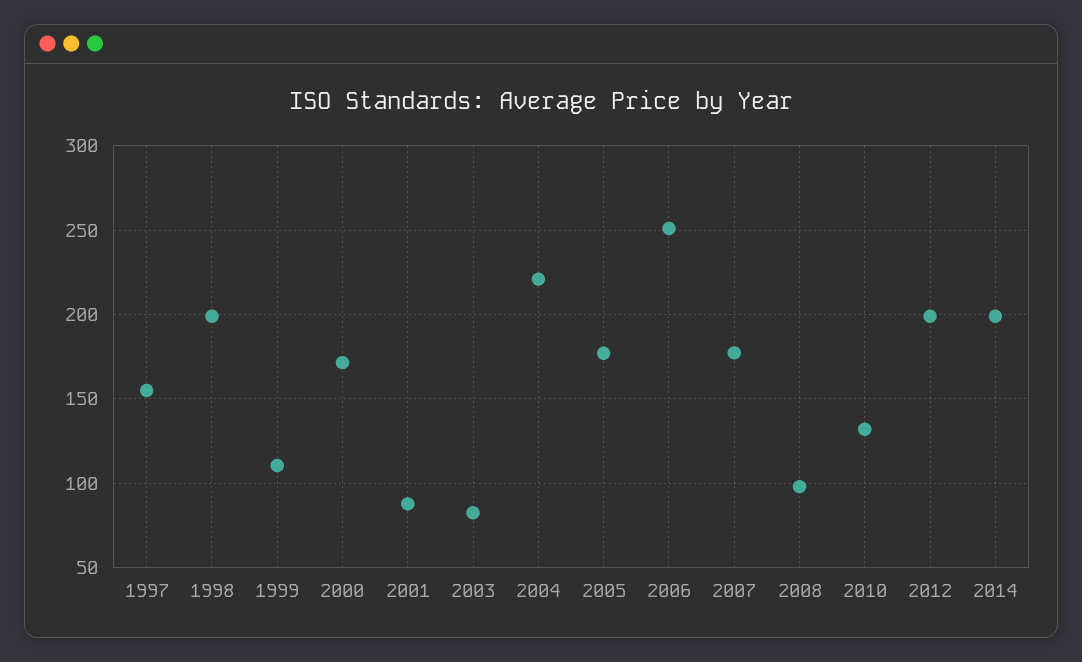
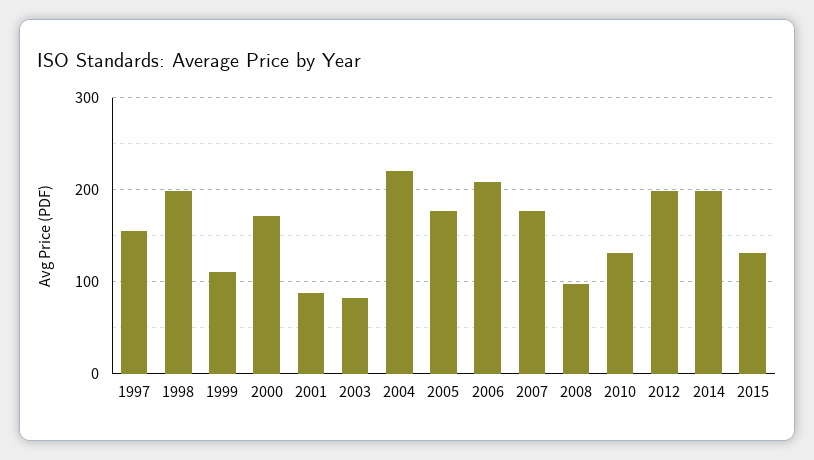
2006: 250 -> 210
2015: none -> 130

